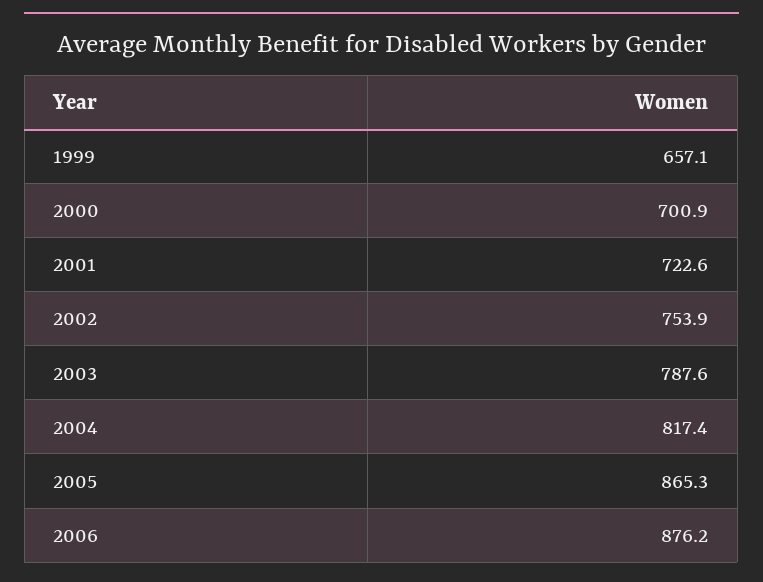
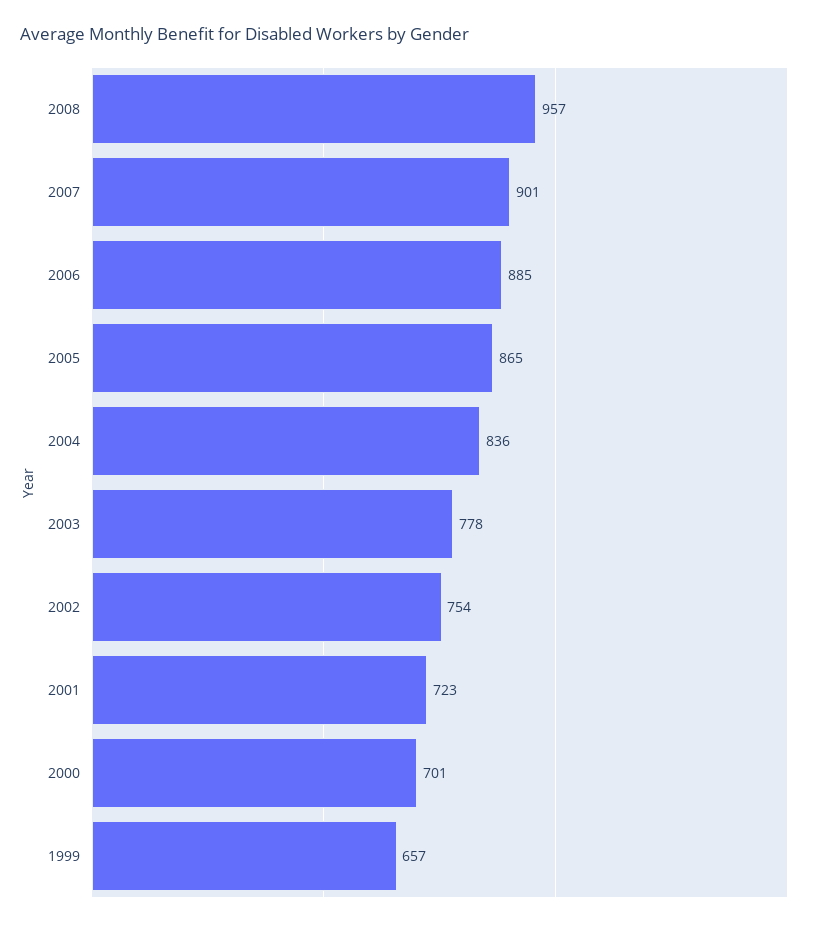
2003: 787.6 -> 778
2004: 817.4 -> 836
2006: 876.2 -> 885
2008: none -> 957
2007: none -> 901

